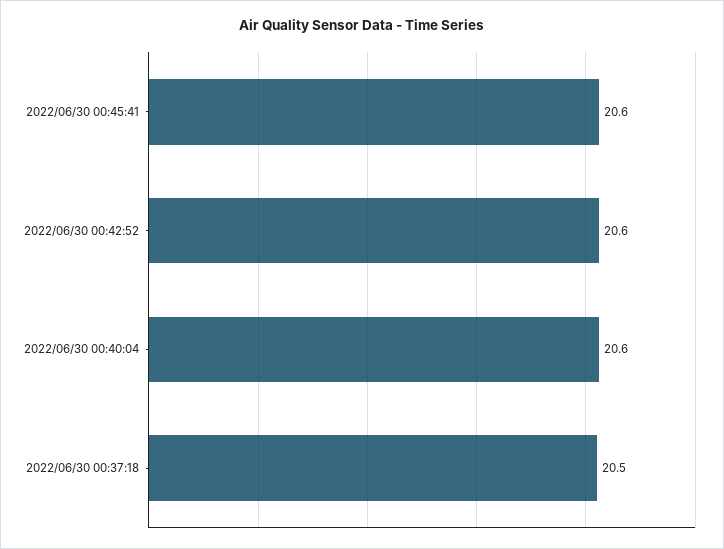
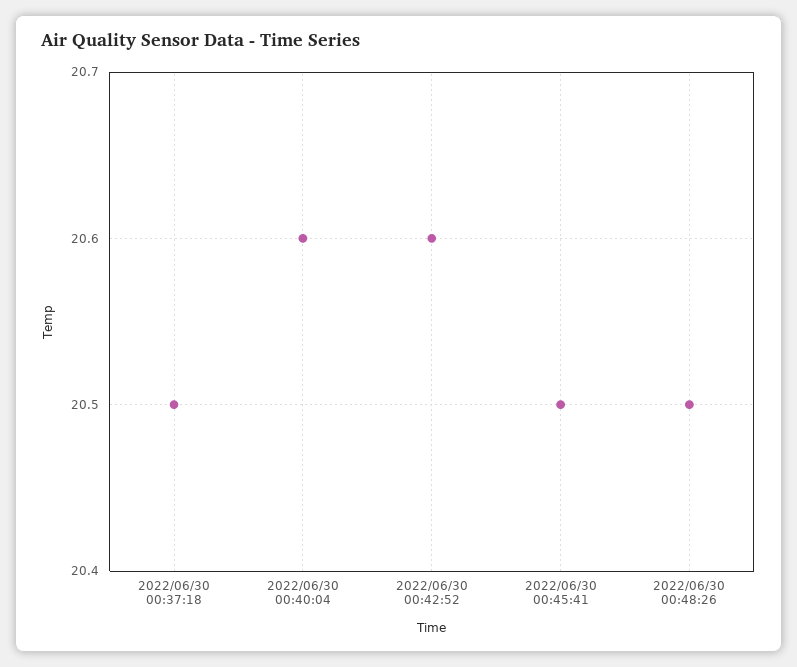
2022/06/30 00:45:41: 20.6 -> 20.5
2022/06/30 00:48:26: none -> 20.5

